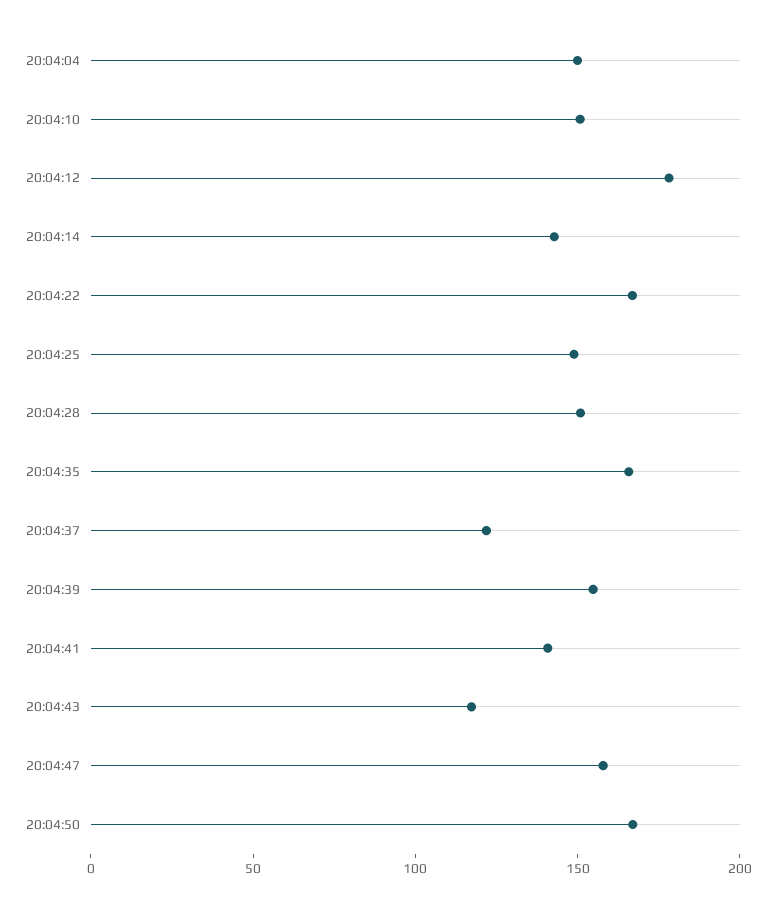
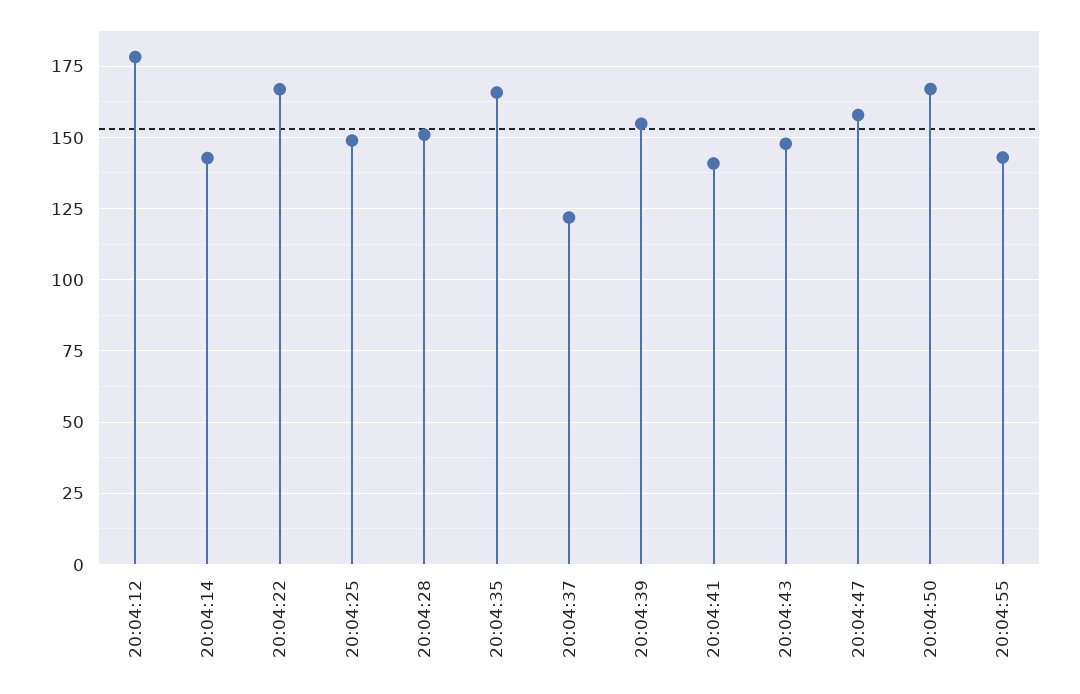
20:04:04: 150 -> none
20:04:10: 150 -> none
20:04:43: 120 -> 147.5
20:04:55: none -> 142.5

